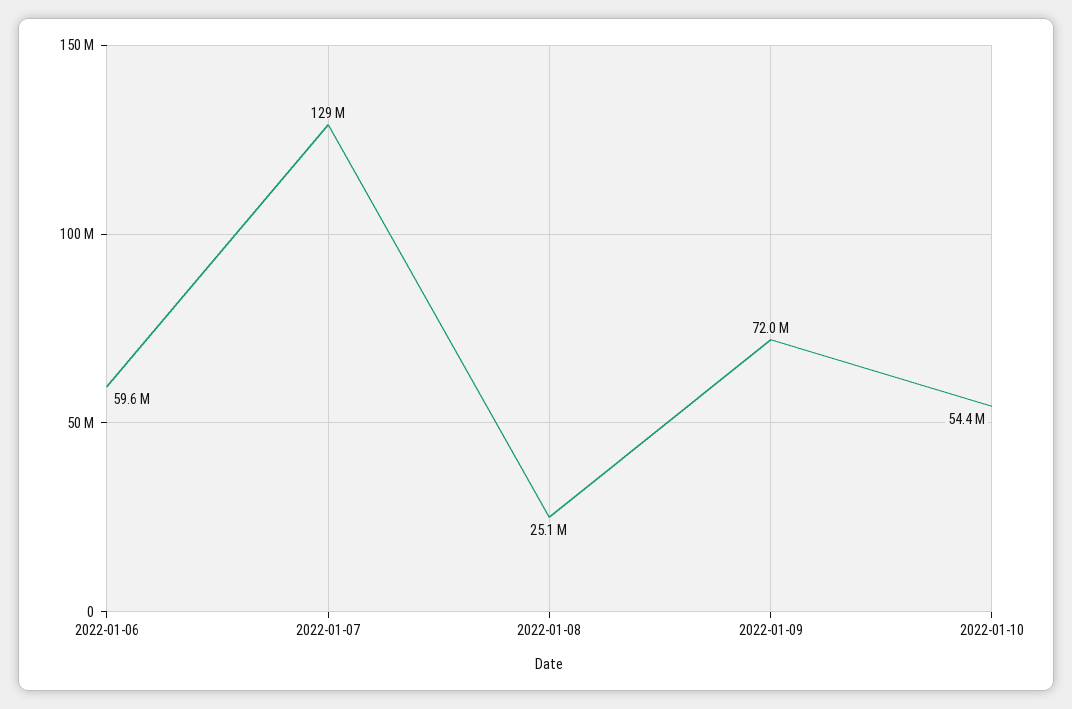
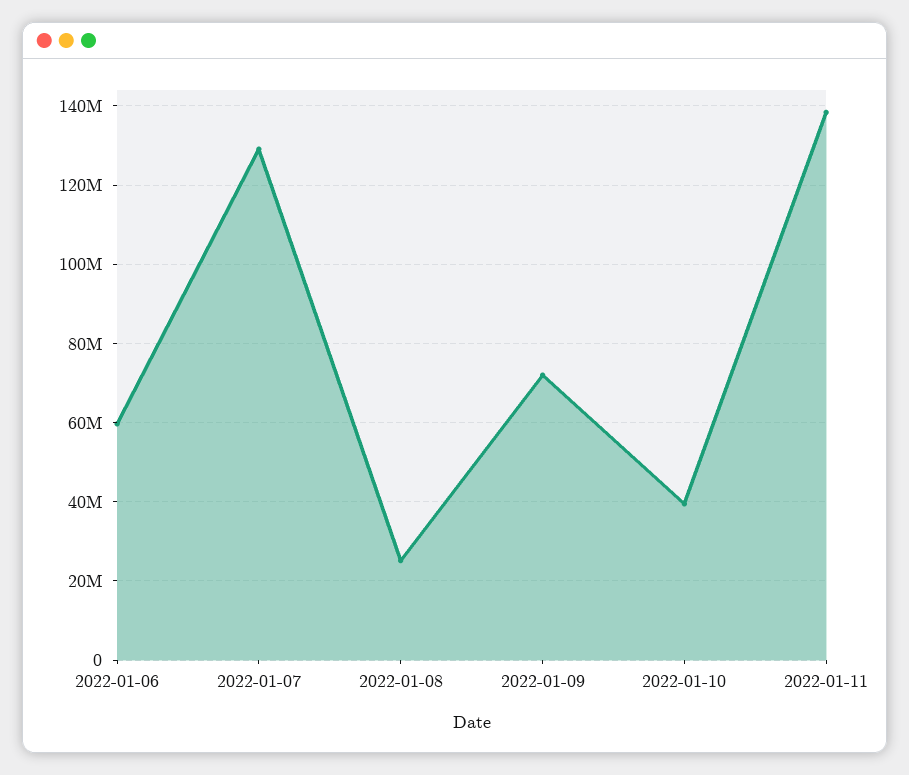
2022-01-10: 54400000 -> 40000000
2022-01-11: none -> 138000000

